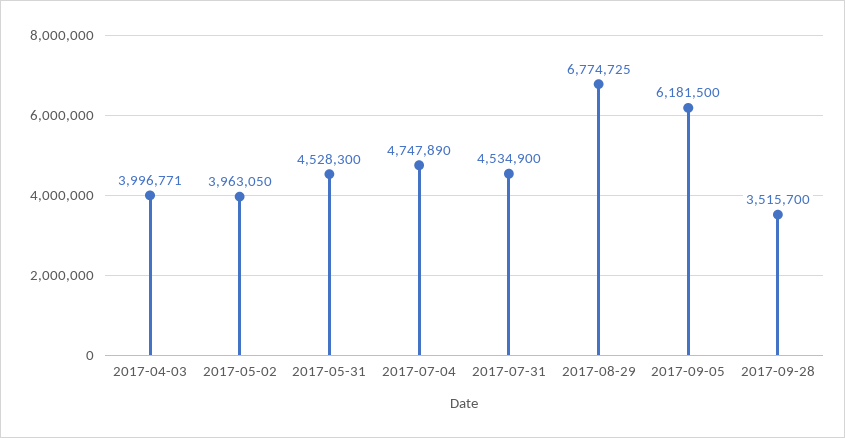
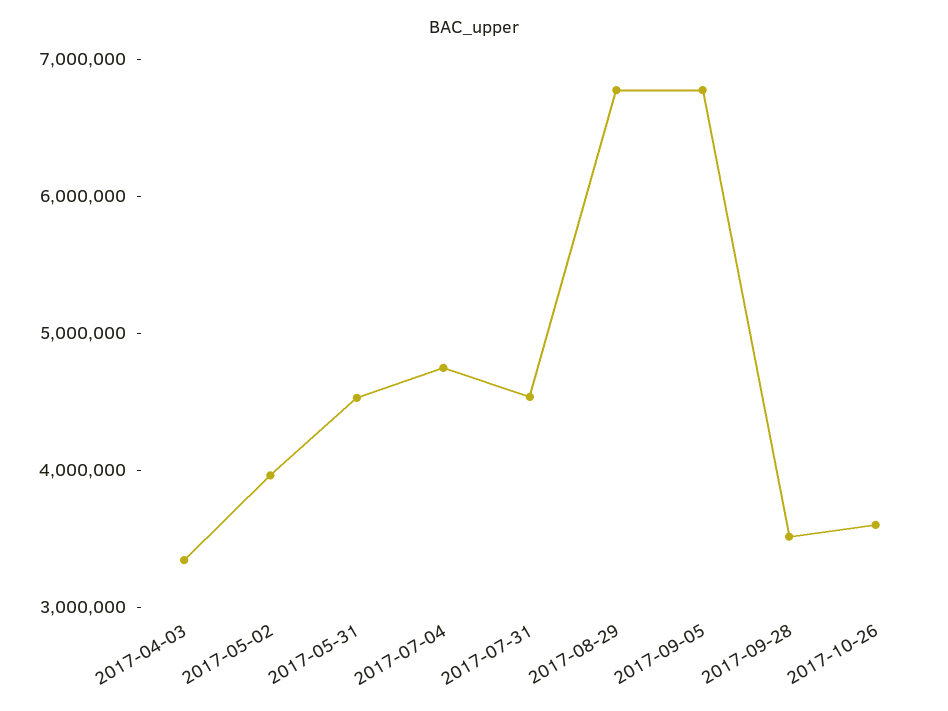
2017-04-03: 3996771 -> 3400000
2017-09-05: 6181500 -> 6800000
2017-10-26: none -> 3600000

